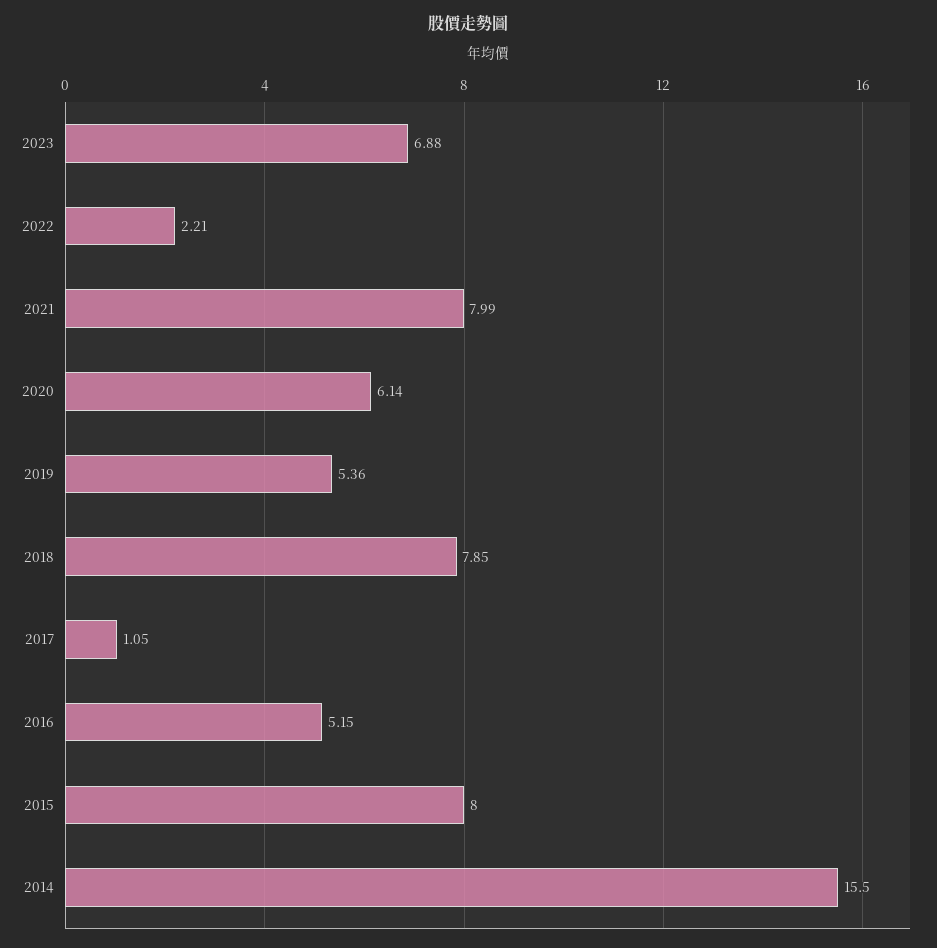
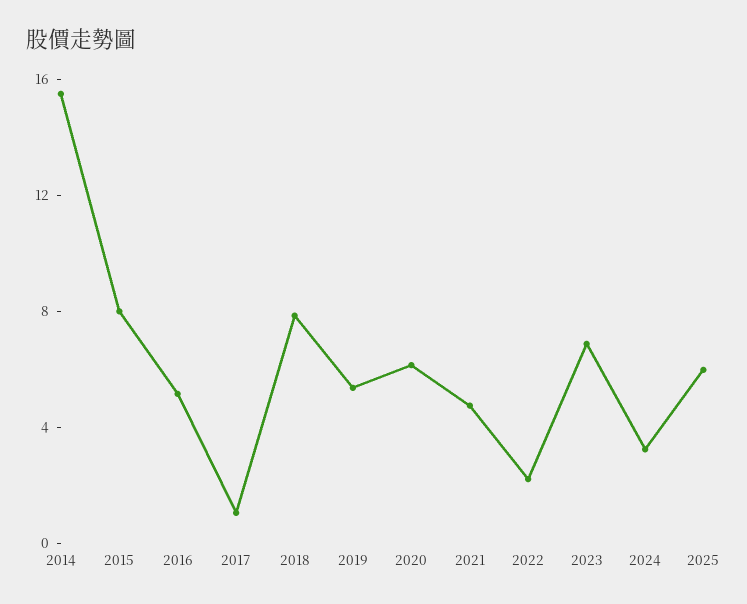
2021: 7.99 -> 5
2024: none -> 3
2025: none -> 6

